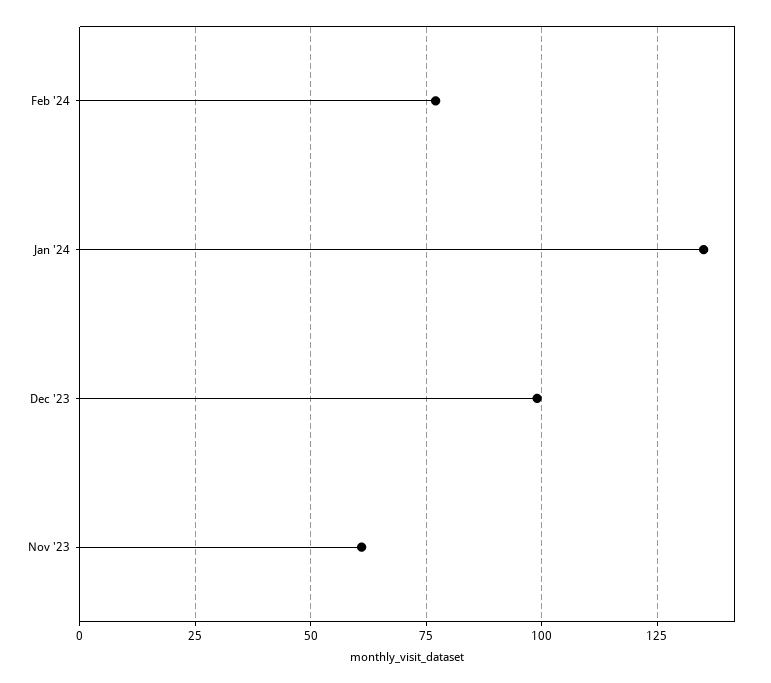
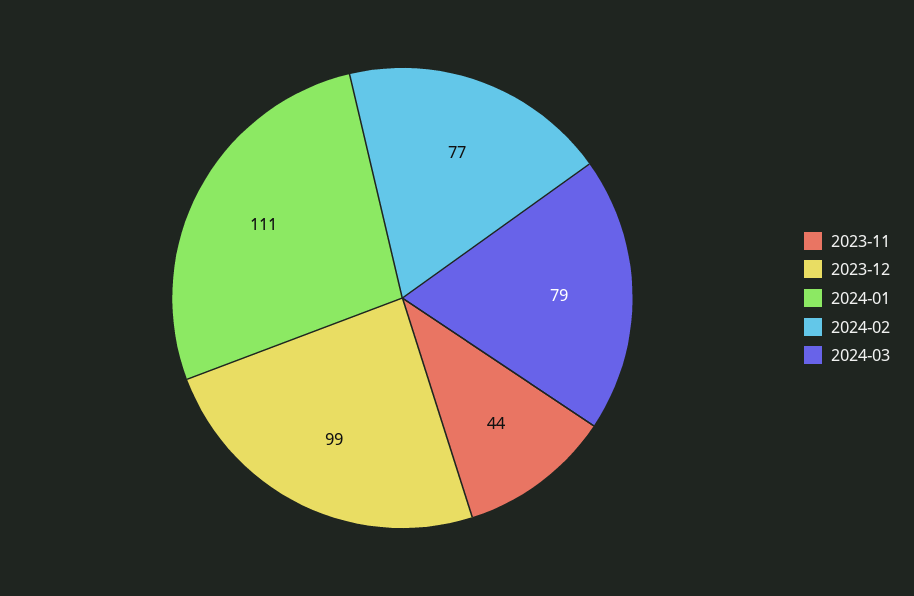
Jan '24: 135 -> 111
Nov '23: 60 -> 44
2024-03: none -> 79

